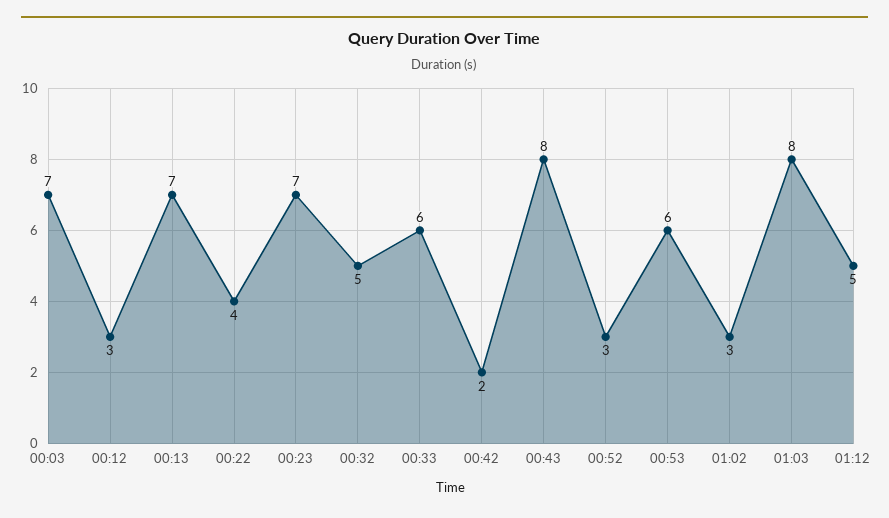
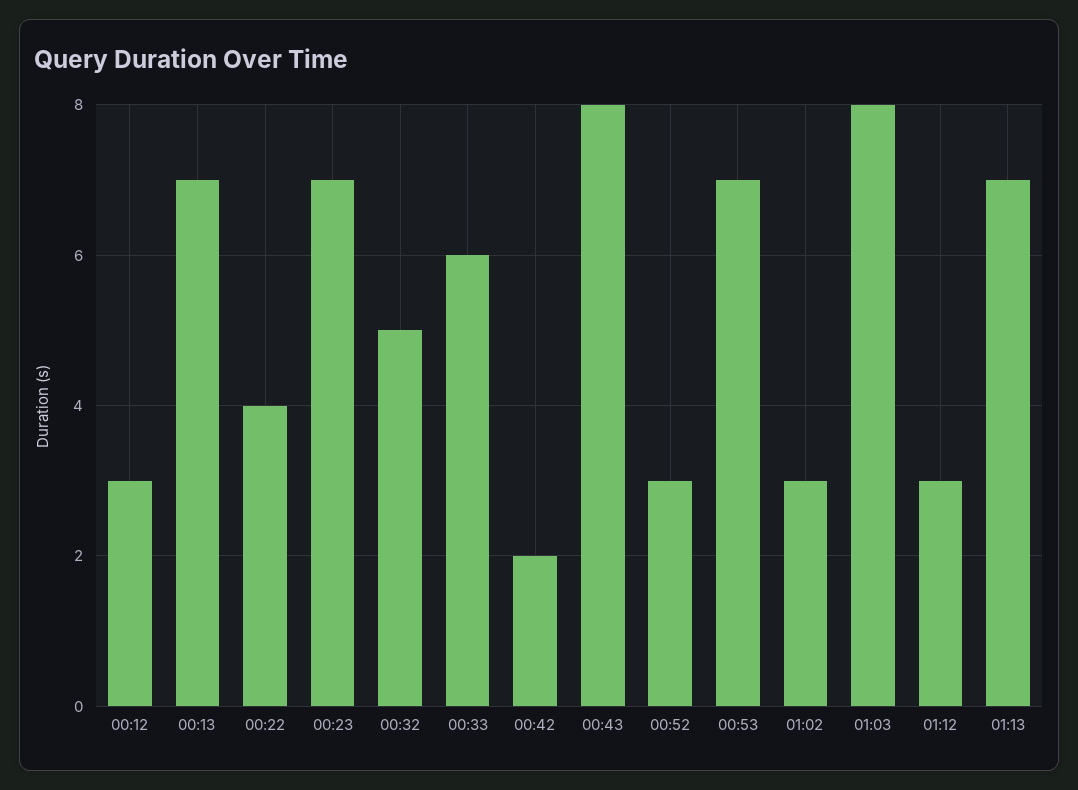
00:03: 7 -> none
00:53: 6 -> 7
01:12: 5 -> 3
01:13: none -> 7

